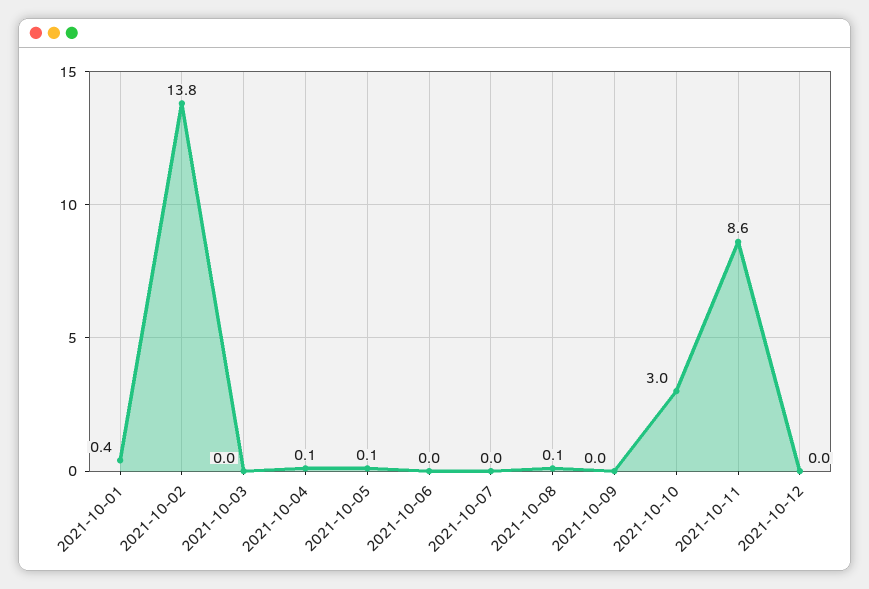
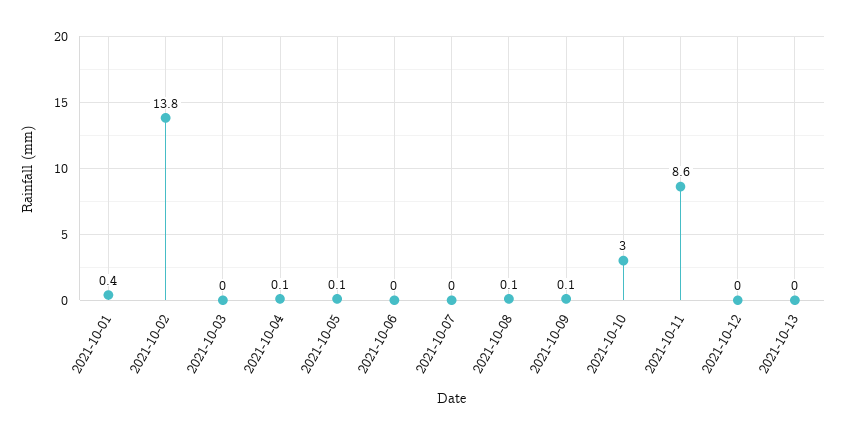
2021-10-09: 0 -> 0.1
2021-10-13: none -> 0

